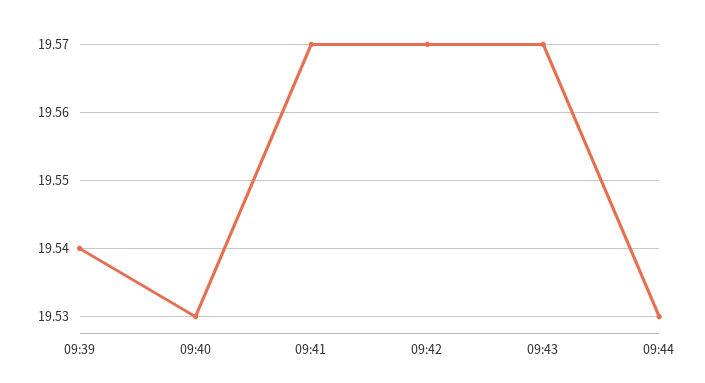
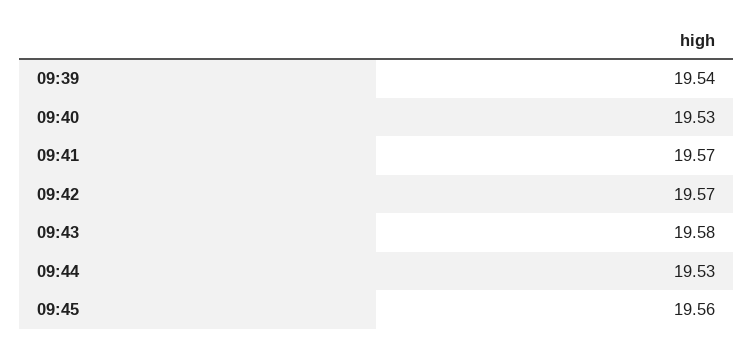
09:43: 19.57 -> 19.58
09:45: none -> 19.56

